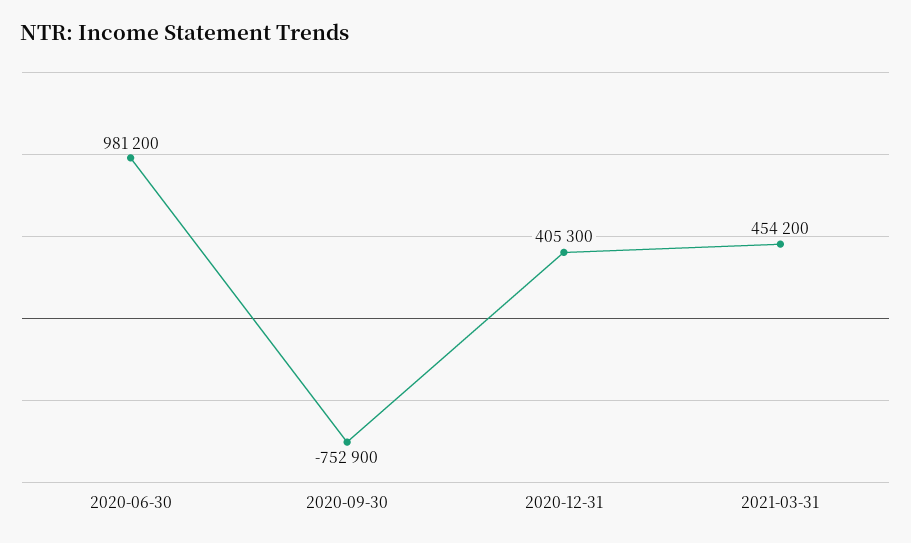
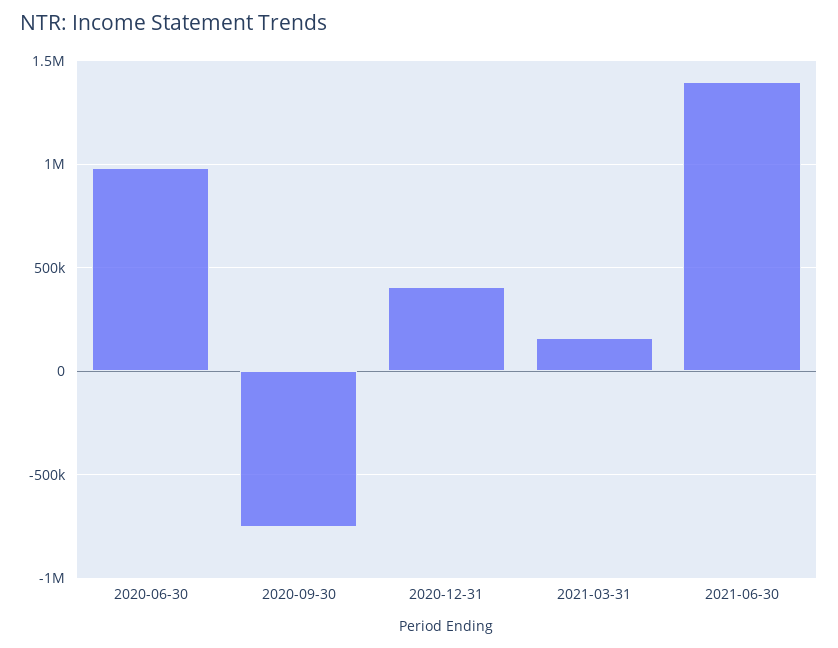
2021-03-31: 454200 -> 150000
2021-06-30: none -> 1400000

